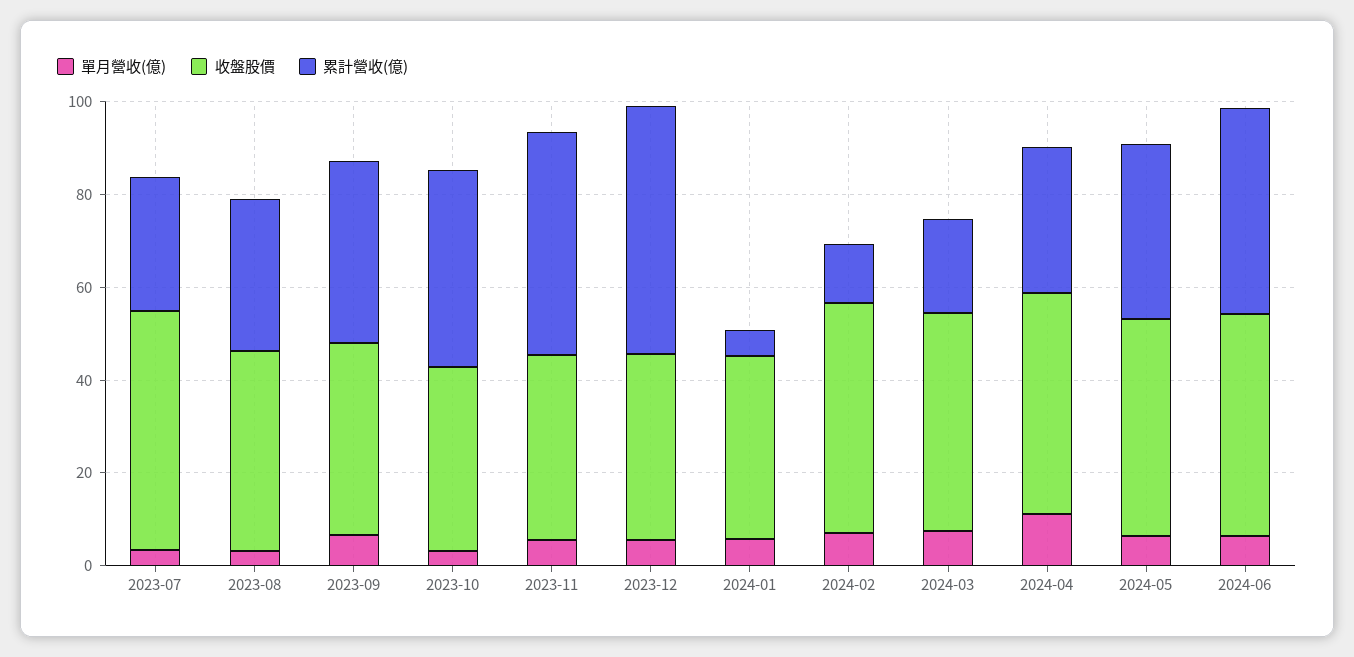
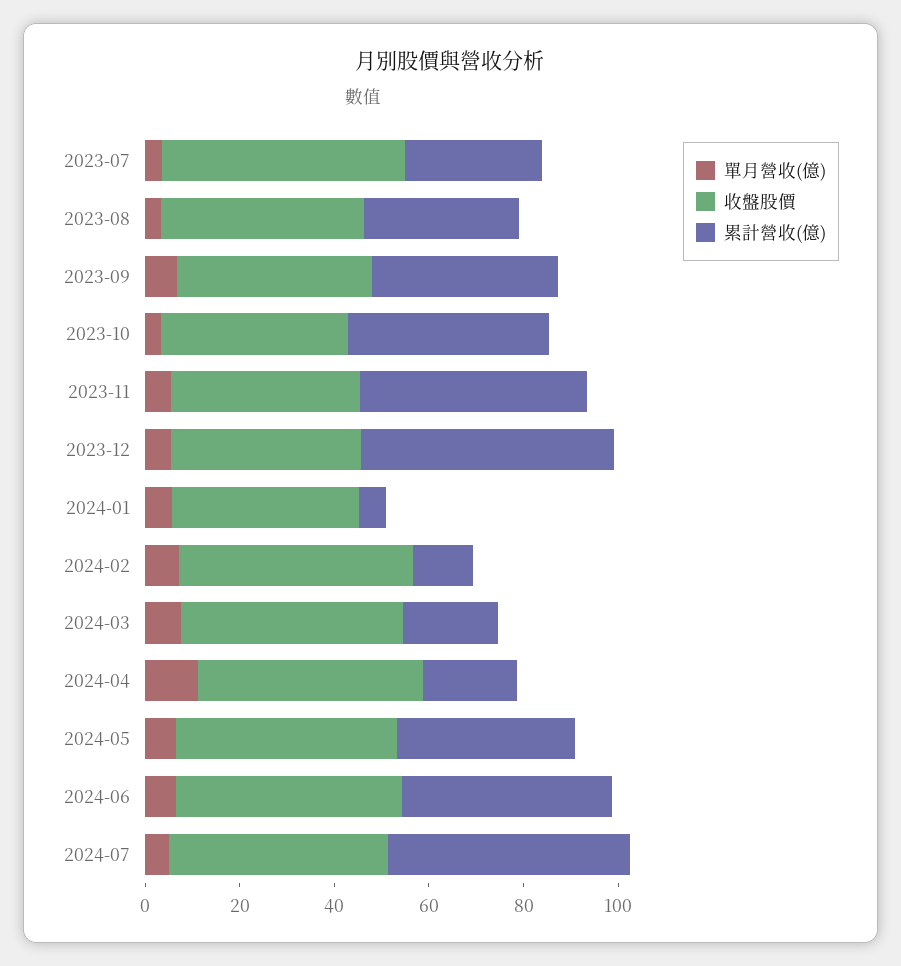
累計營收(億), 2024-04: 30 -> 20
單月營收(億), 2024-07: none -> 5
收盤股價, 2024-07: none -> 45
累計營收(億), 2024-07: none -> 50

